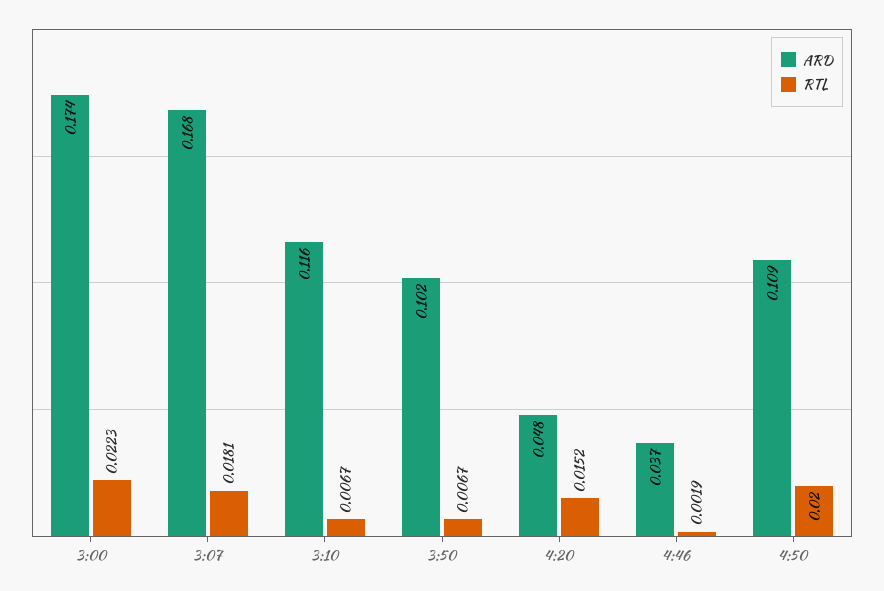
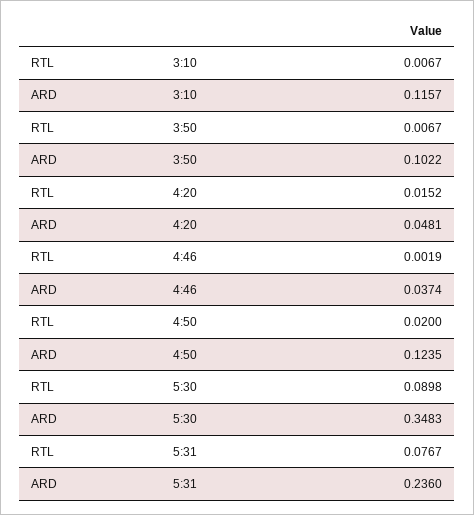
ARD, 3:00: 0.174 -> none
RTL, 3:00: 0.0223 -> none
ARD, 3:07: 0.168 -> none
RTL, 3:07: 0.0181 -> none
ARD, 4:50: 0.109 -> 0.1235
RTL, 5:30: none -> 0.0898
ARD, 5:30: none -> 0.3483
RTL, 5:31: none -> 0.0767
ARD, 5:31: none -> 0.236

